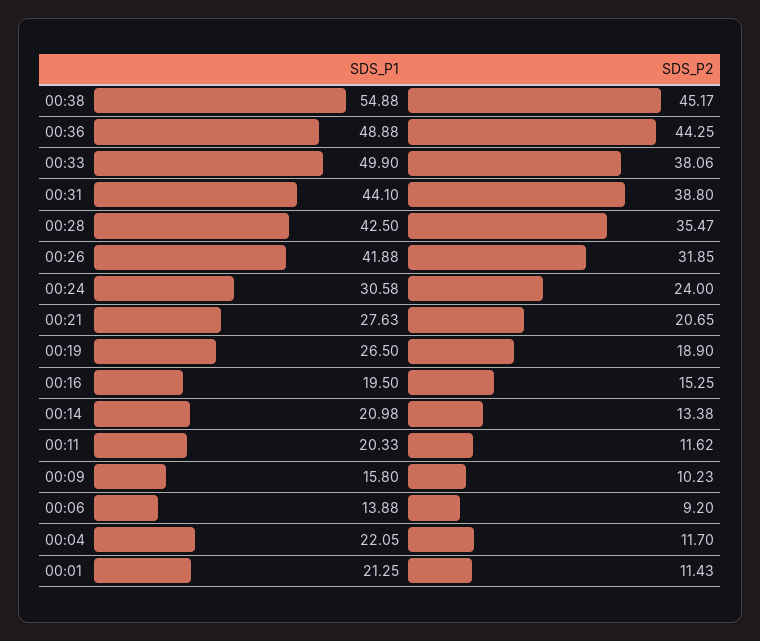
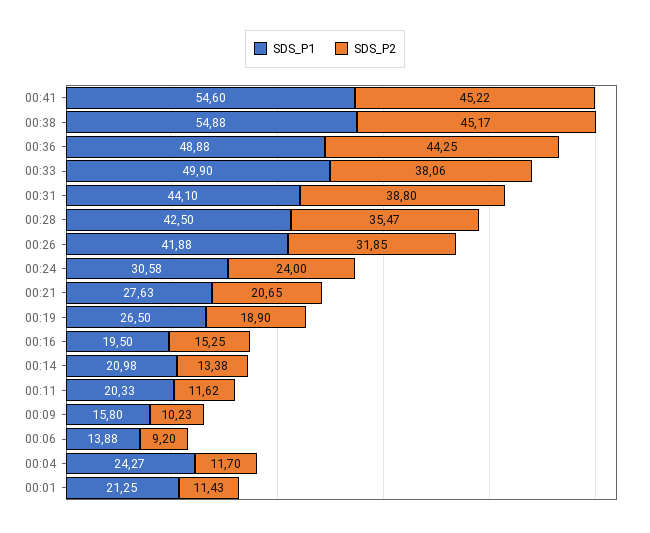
SDS_P1, 00:04: 22.05 -> 24.27
SDS_P1, 00:41: none -> 54.6
SDS_P2, 00:41: none -> 45.22

